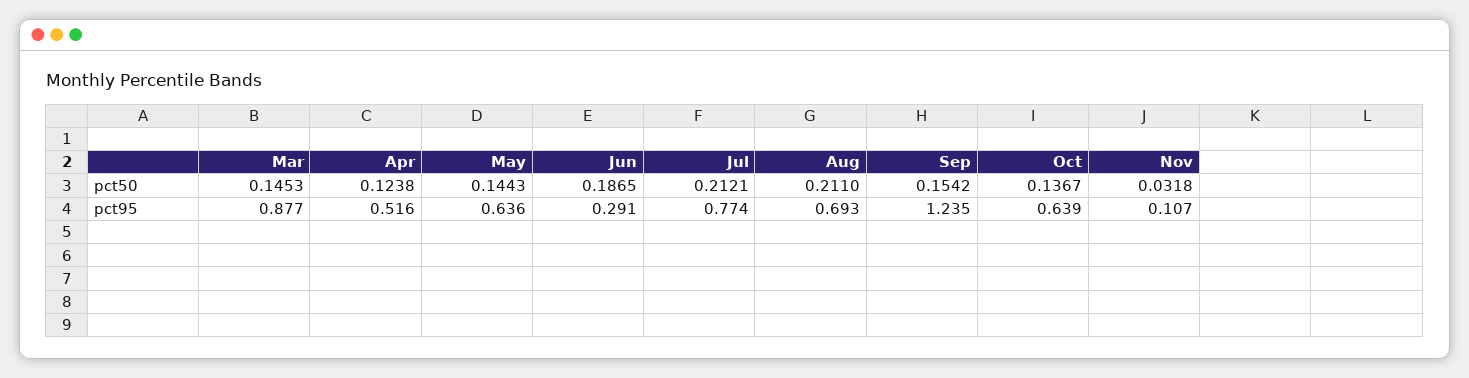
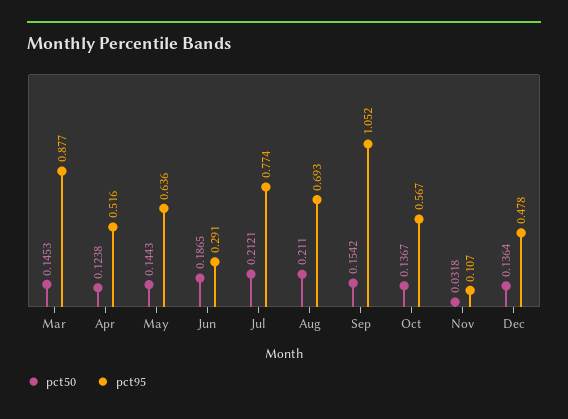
pct95, Sep: 1.235 -> 1.052
pct95, Oct: 0.639 -> 0.567
pct50, Dec: none -> 0.1364
pct95, Dec: none -> 0.478

